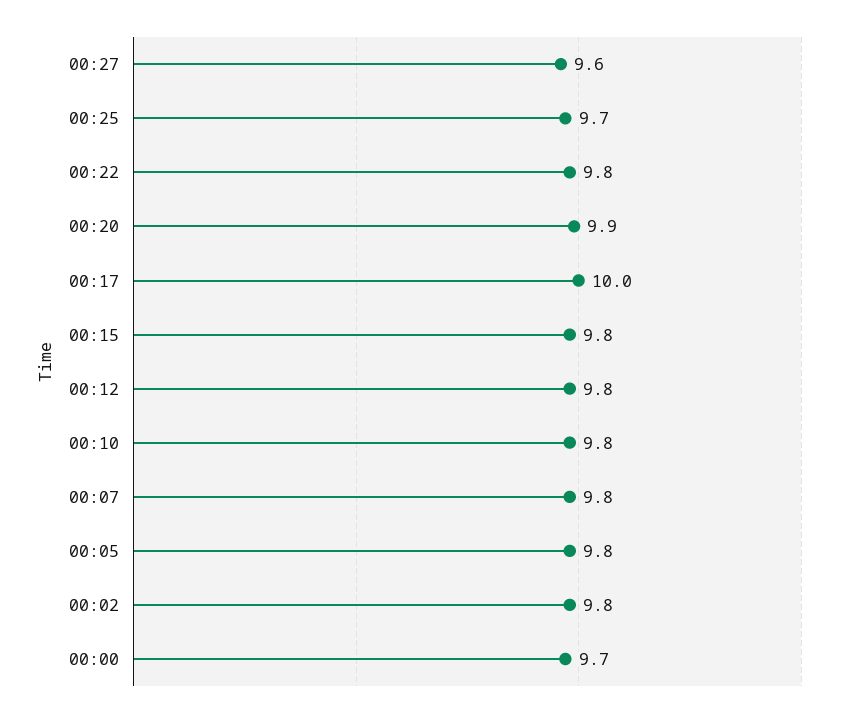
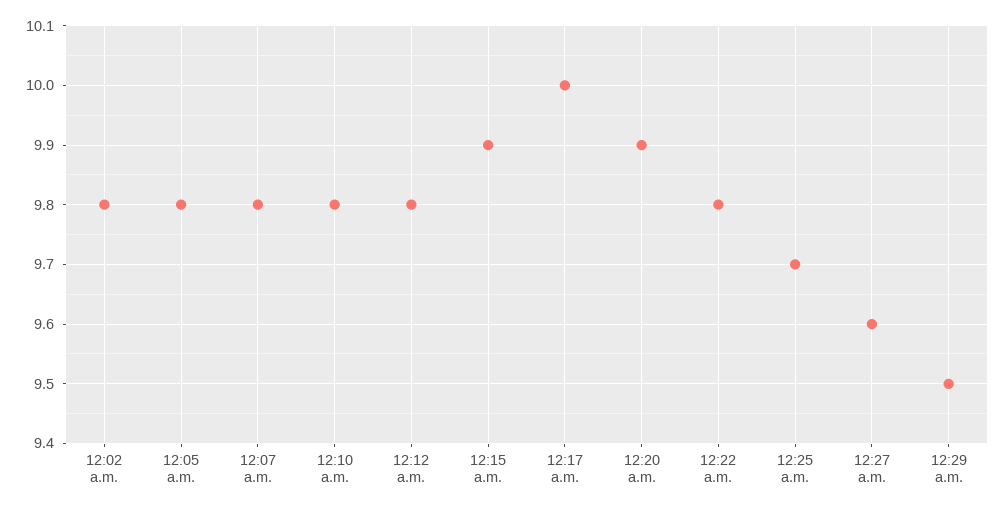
00:15: 9.8 -> 9.9
00:00: 9.7 -> none
12:29 a.m.: none -> 9.5

